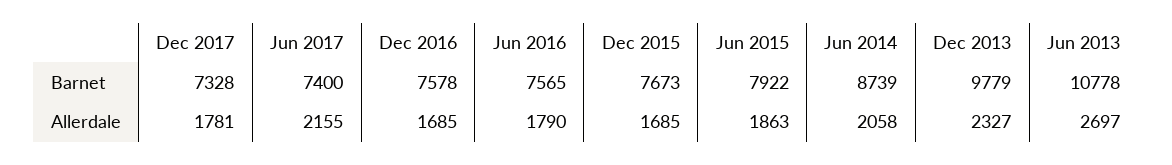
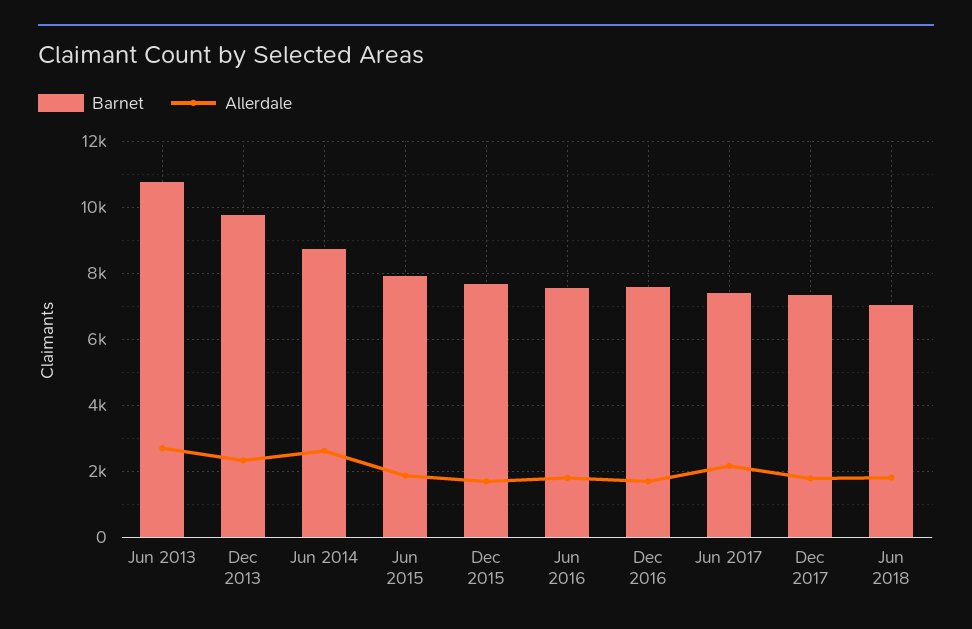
Allerdale, Jun 2014: 2058 -> 2600
Barnet, Jun 2018: none -> 7000
Allerdale, Jun 2018: none -> 1800

